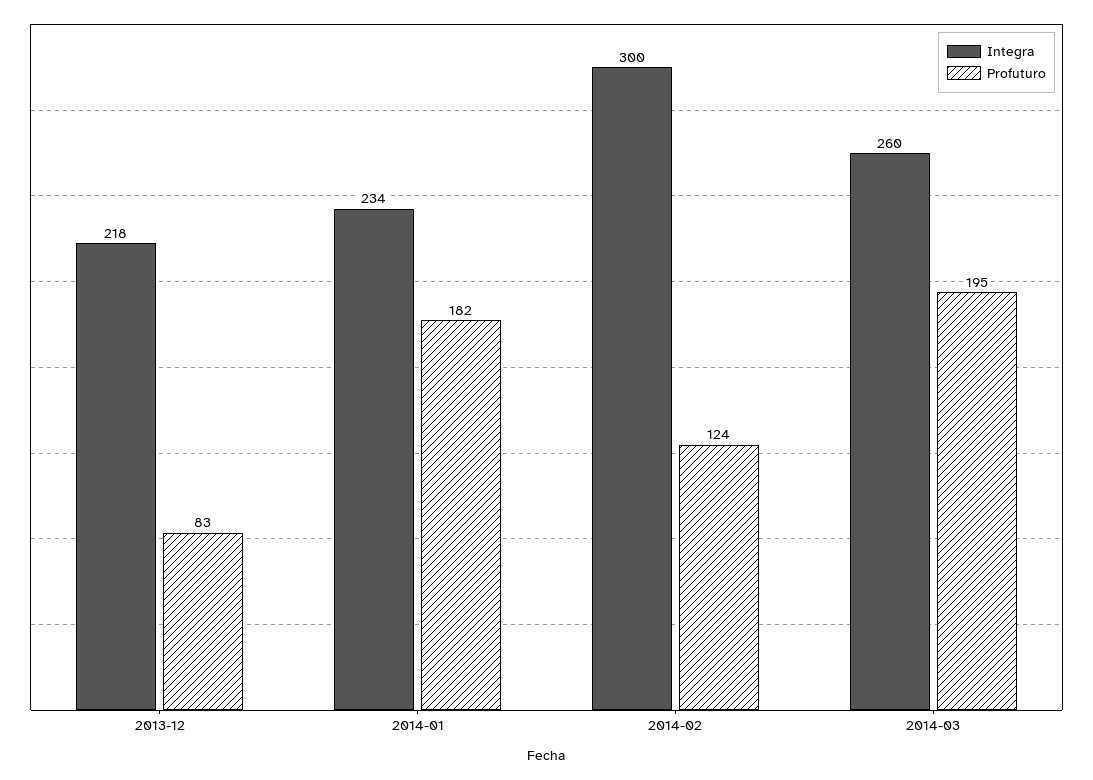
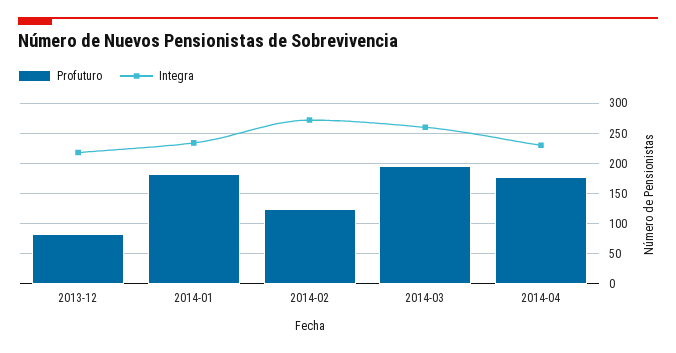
Integra, 2014-02: 300 -> 270
Profuturo, 2014-04: none -> 180
Integra, 2014-04: none -> 230

